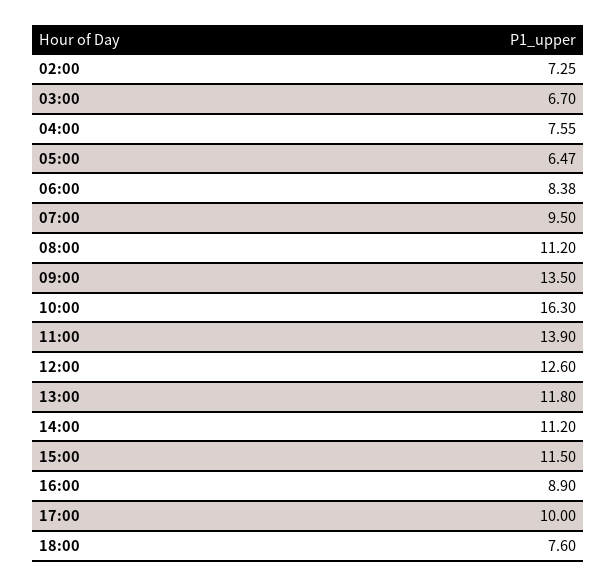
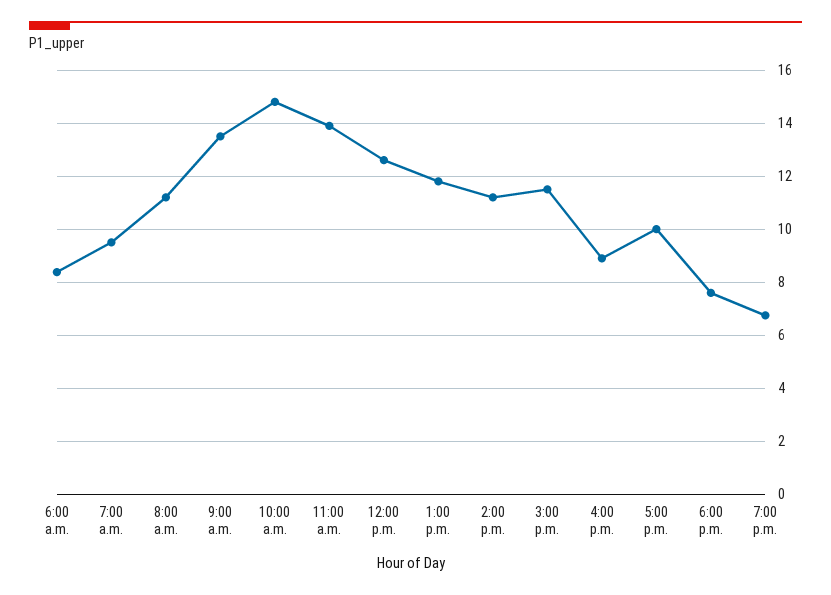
02:00: 7.25 -> none
03:00: 6.7 -> none
04:00: 7.55 -> none
05:00: 6.47 -> none
10:00: 16.3 -> 14.75
7:00 p.m.: none -> 6.75

